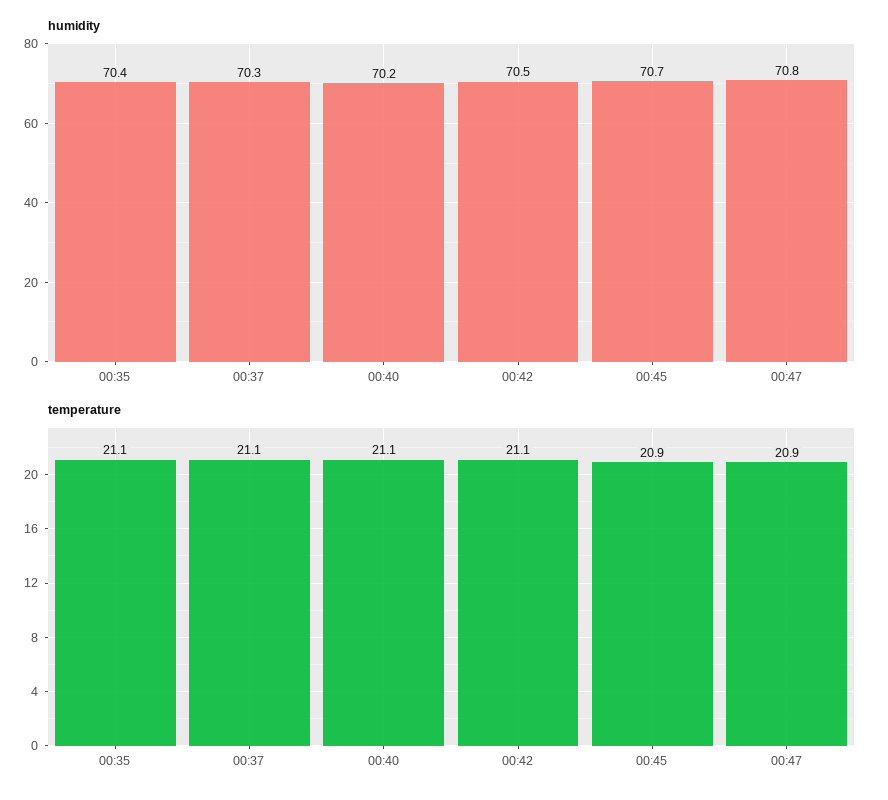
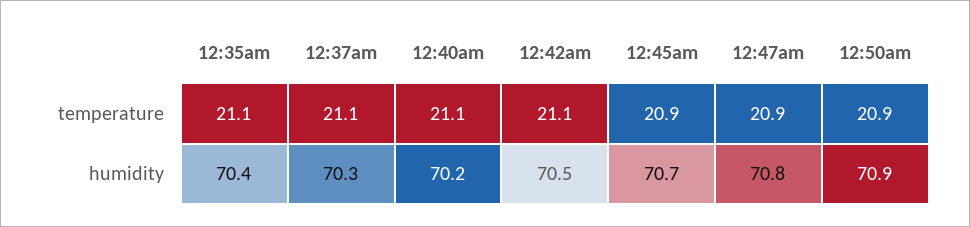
temperature, 12:50am: none -> 20.9
humidity, 12:50am: none -> 70.9

